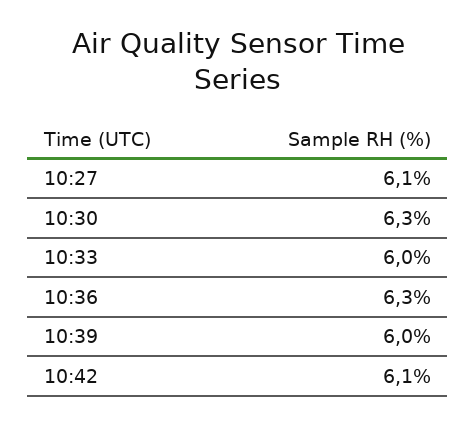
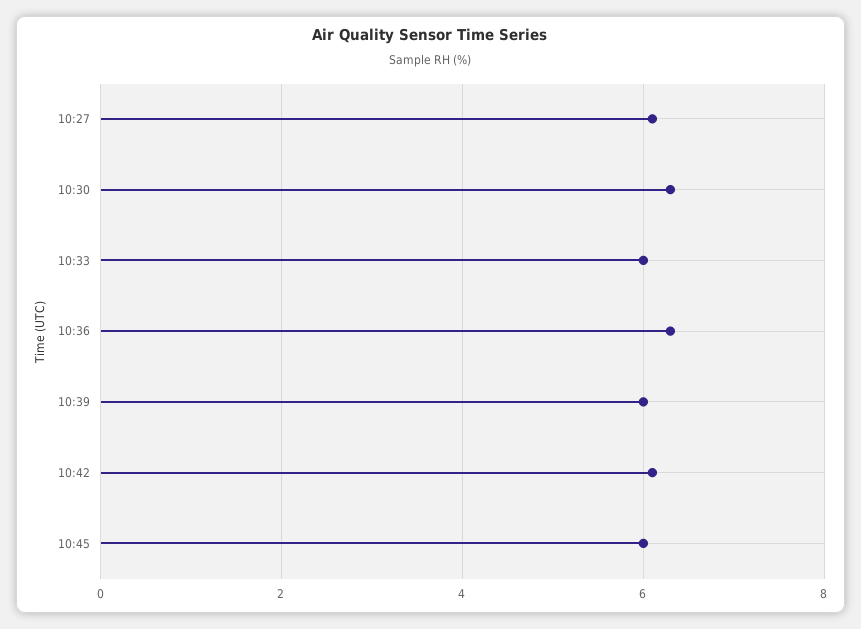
10:45: none -> 6

